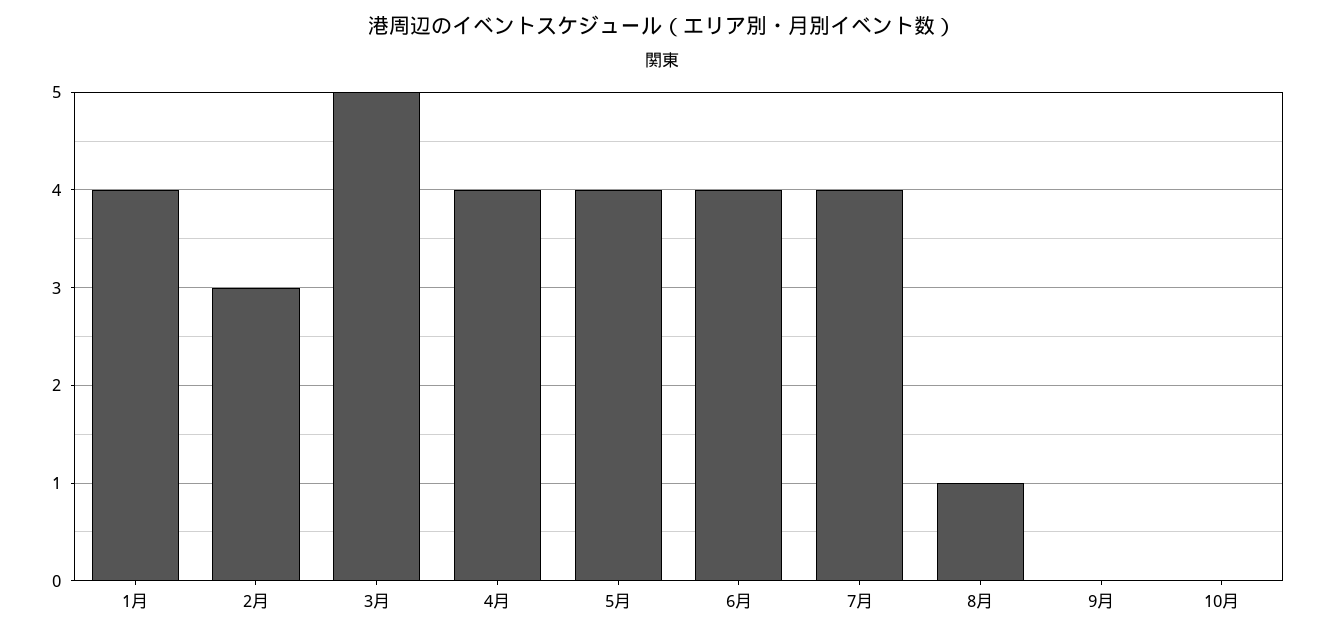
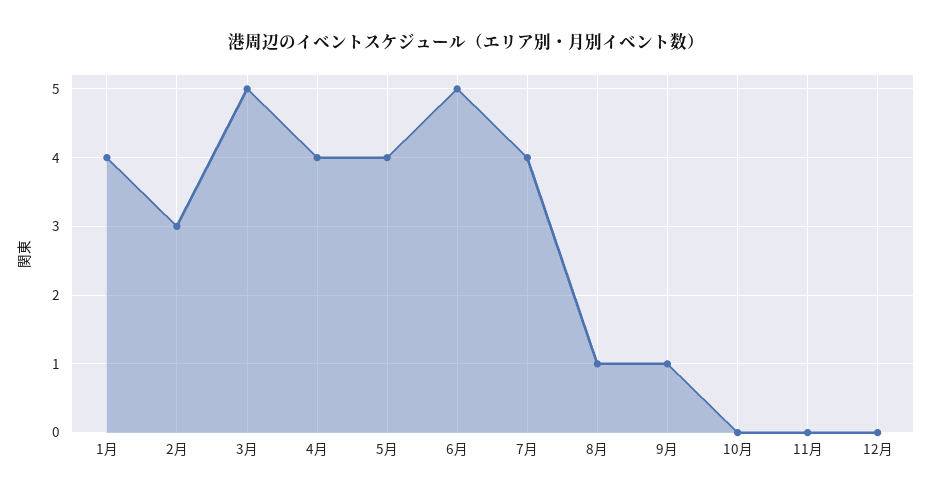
6月: 4 -> 5
9月: 0 -> 1
11月: none -> 0
12月: none -> 0

